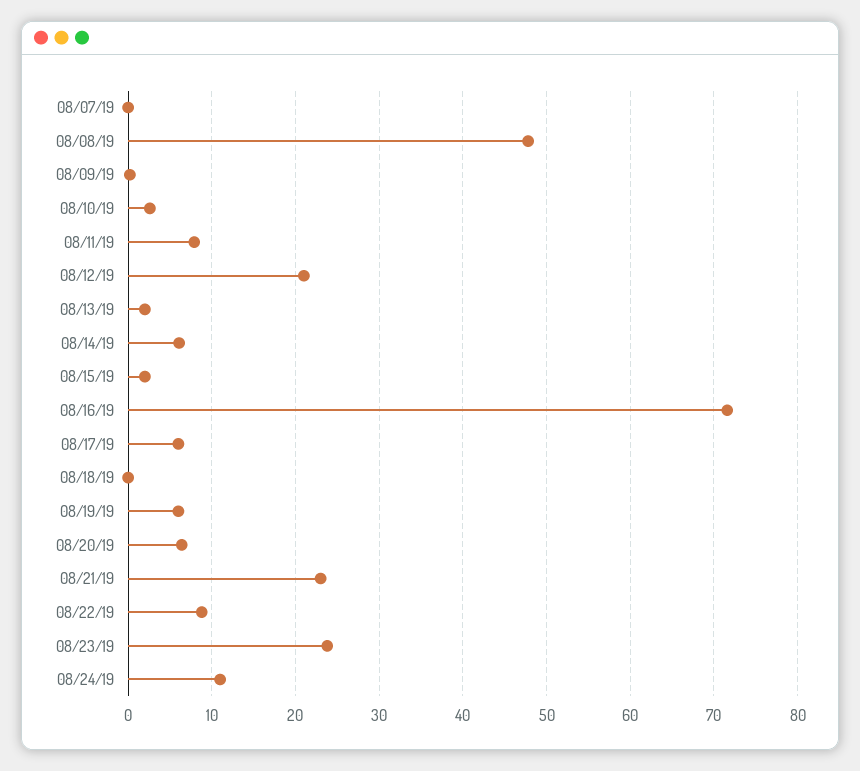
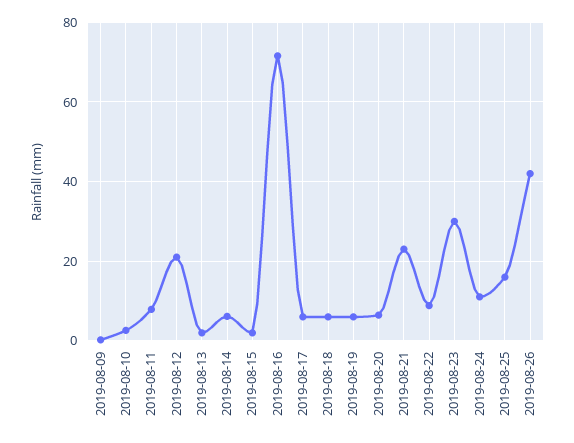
08/07/19: 0 -> none
08/08/19: 48 -> none
08/18/19: 0 -> 6
08/23/19: 24 -> 30
2019-08-25: none -> 16
2019-08-26: none -> 42

